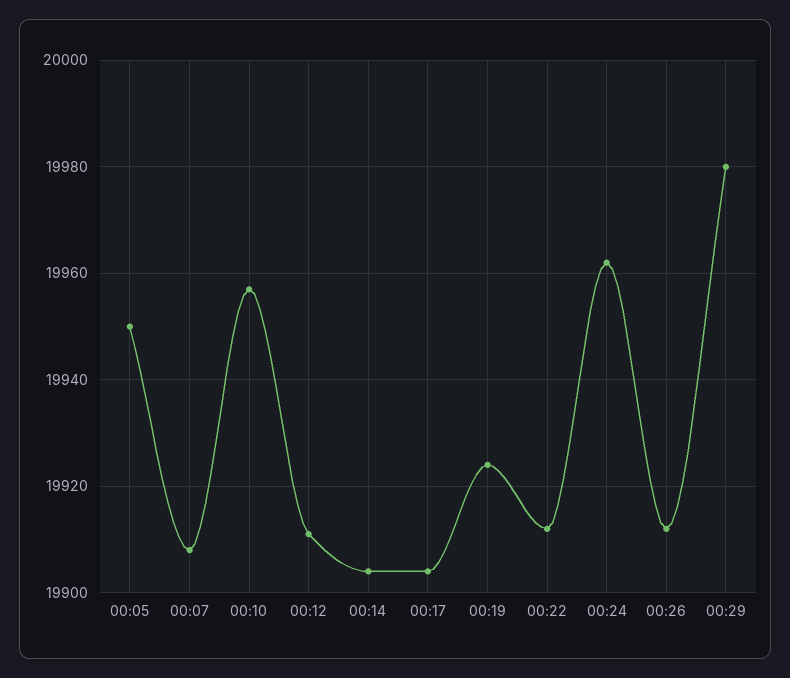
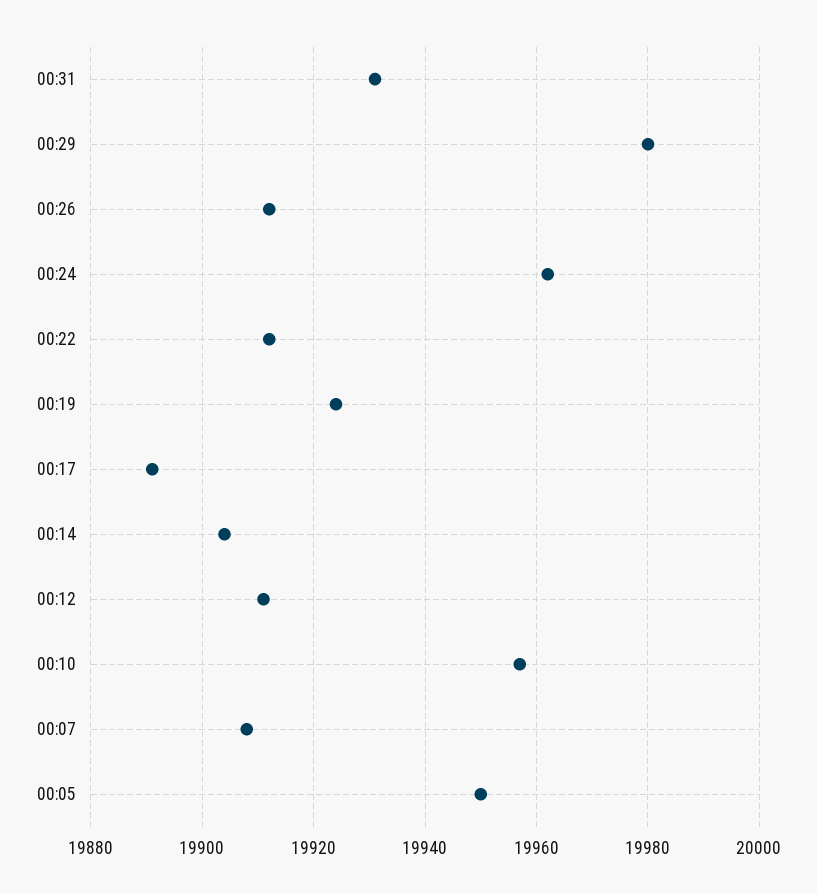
00:17: 19905 -> 19890
00:31: none -> 19930

